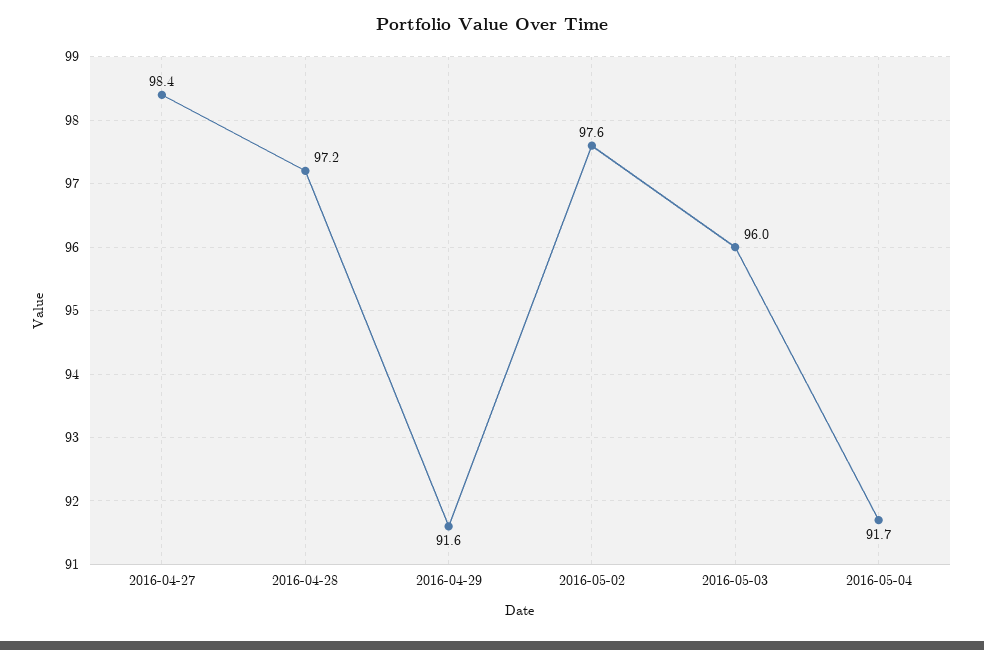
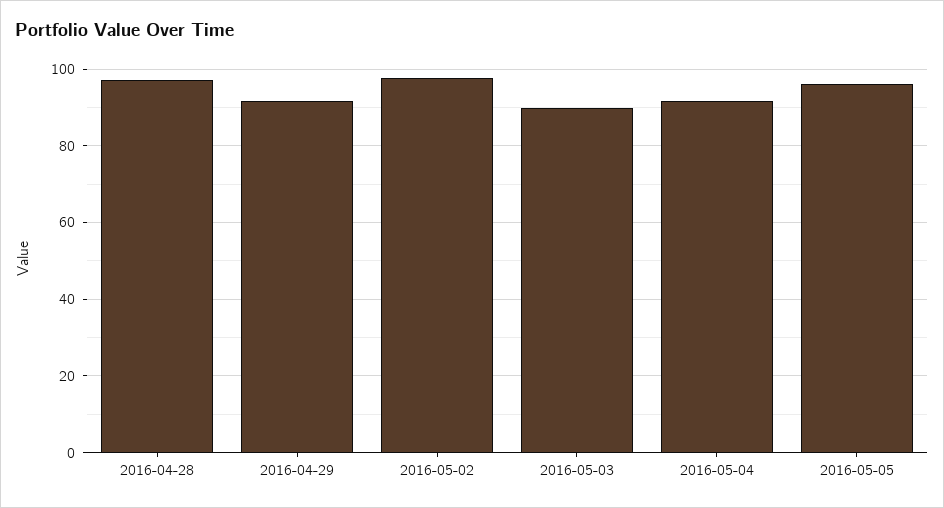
2016-04-27: 98.4 -> none
2016-05-03: 96 -> 90
2016-05-05: none -> 96

